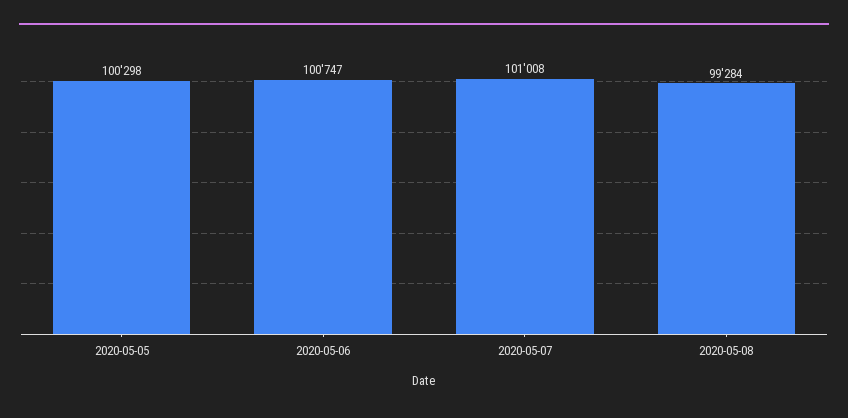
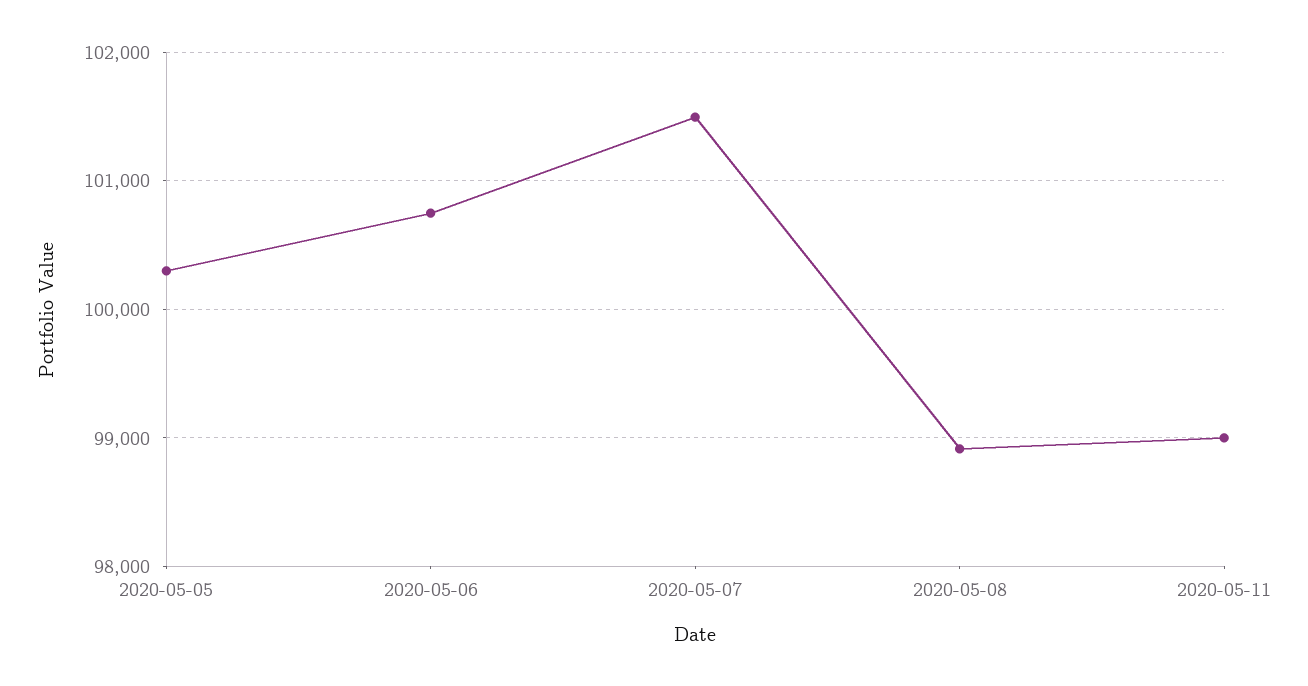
2020-05-07: 101008 -> 101500
2020-05-08: 99284 -> 98900
2020-05-11: none -> 99000

